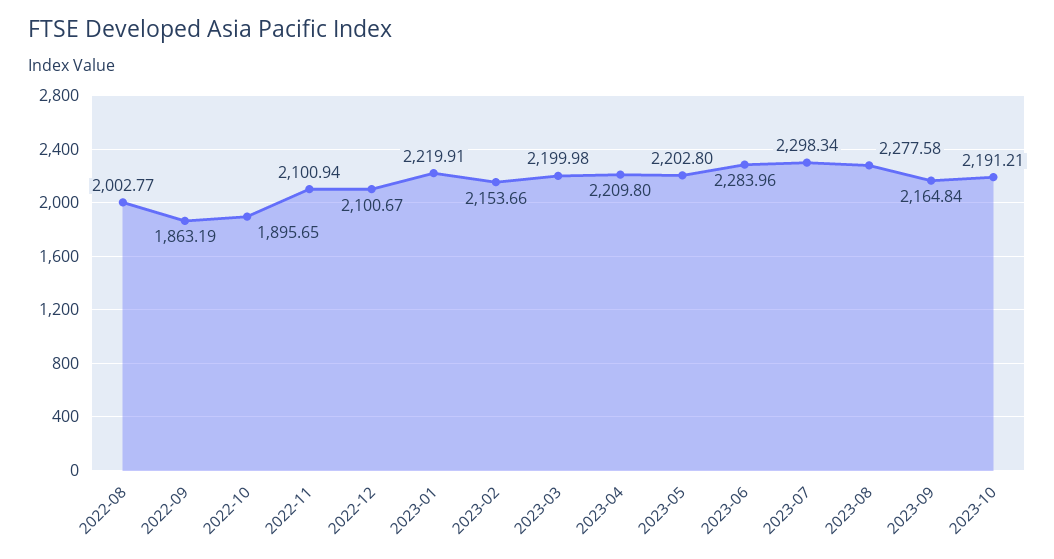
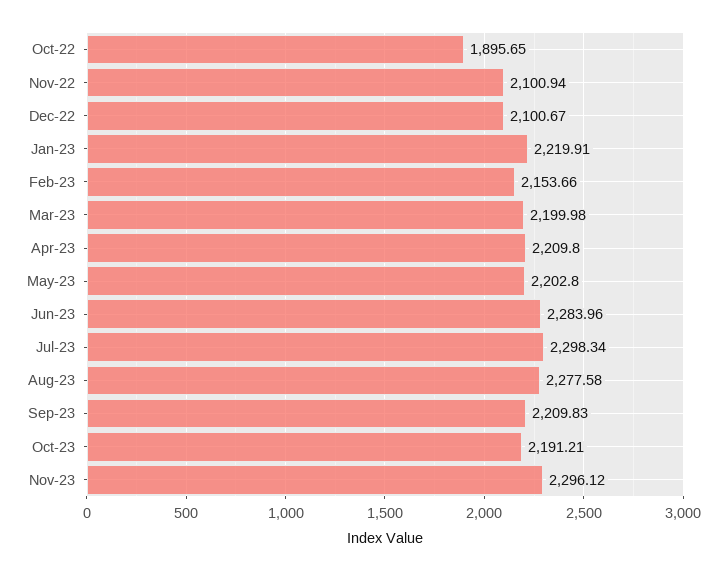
2022-08: 2002.77 -> none
2022-09: 1863.19 -> none
2023-09: 2164.84 -> 2209.83
Nov-23: none -> 2296.12

